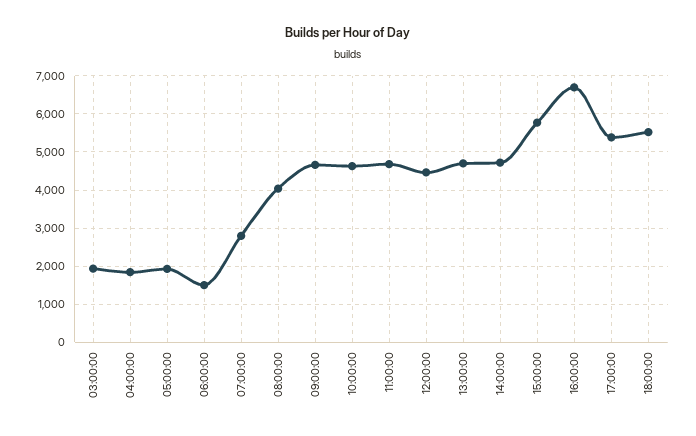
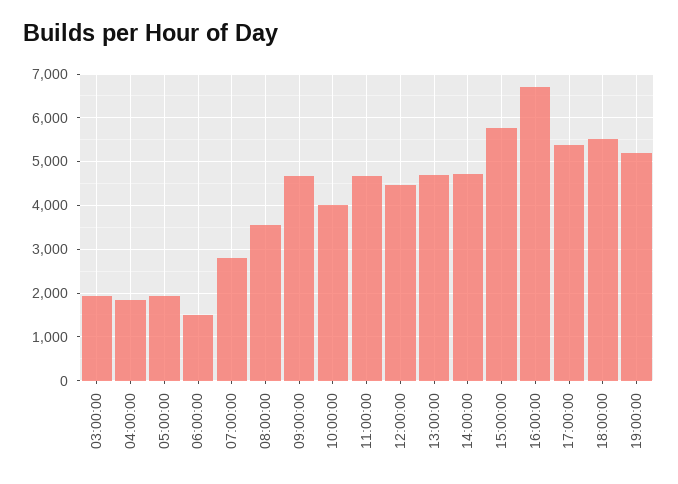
08:00:00: 4000 -> 3600
10:00:00: 4600 -> 4000
19:00:00: none -> 5200

